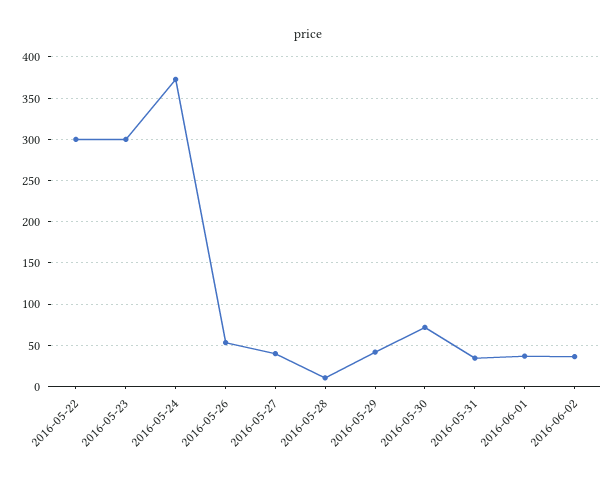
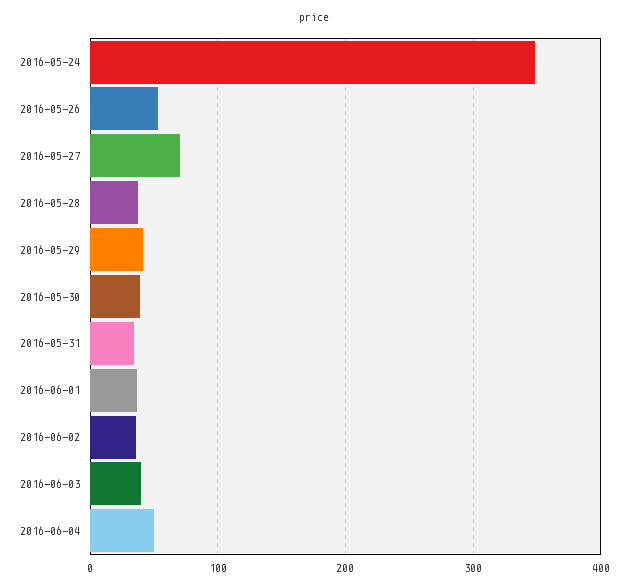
2016-05-22: 300 -> none
2016-05-23: 300 -> none
2016-05-24: 370 -> 350
2016-05-27: 40 -> 70
2016-05-28: 10 -> 40
2016-05-30: 70 -> 40
2016-06-03: none -> 40
2016-06-04: none -> 50

